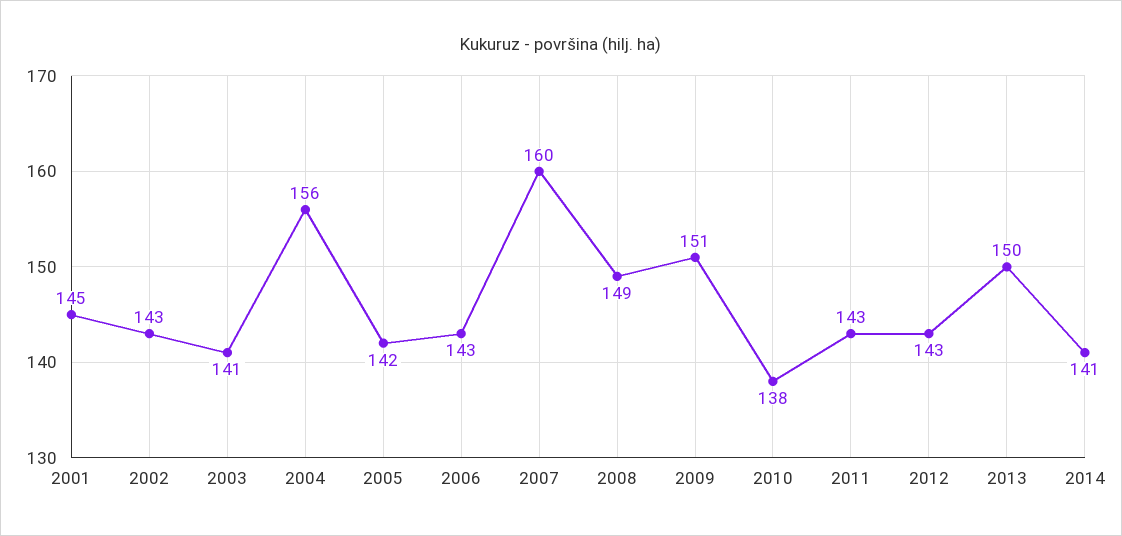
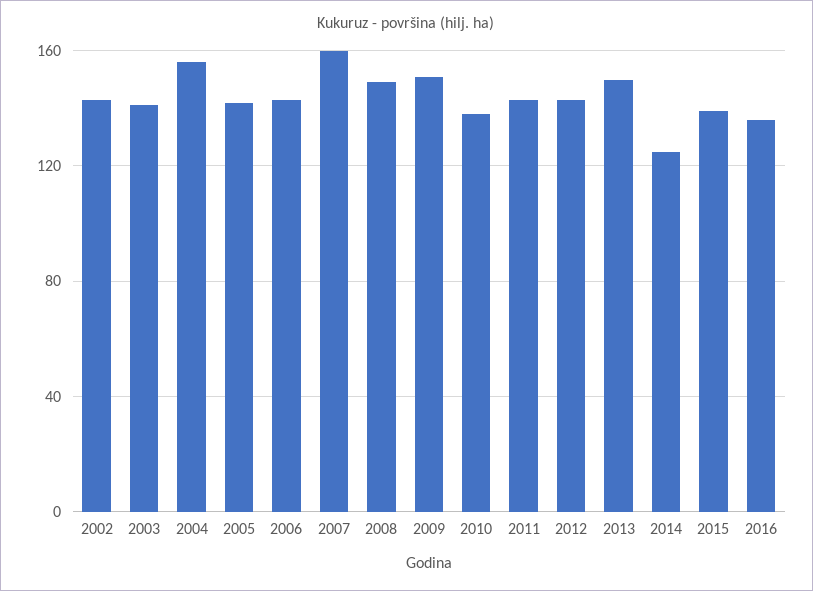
2001: 145 -> none
2014: 141 -> 125
2015: none -> 140
2016: none -> 135

